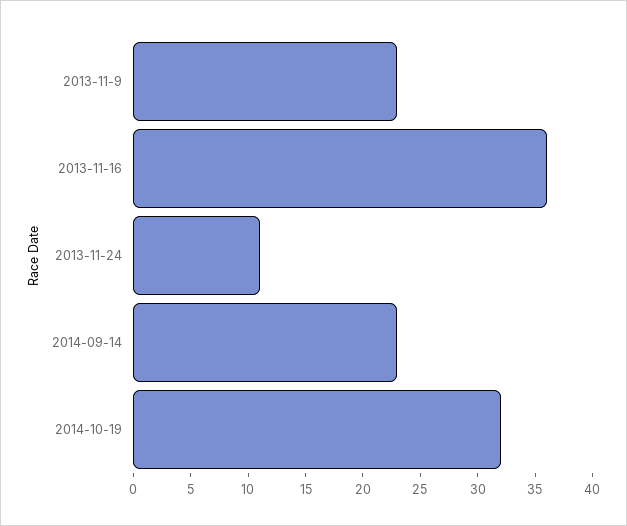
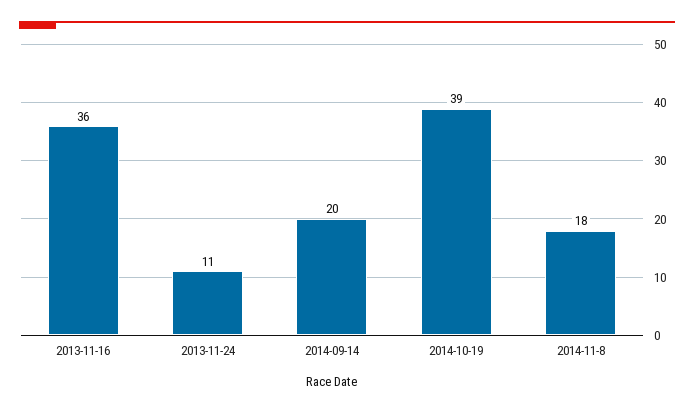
2013-11-9: 23 -> none
2014-09-14: 23 -> 20
2014-10-19: 32 -> 39
2014-11-8: none -> 18

